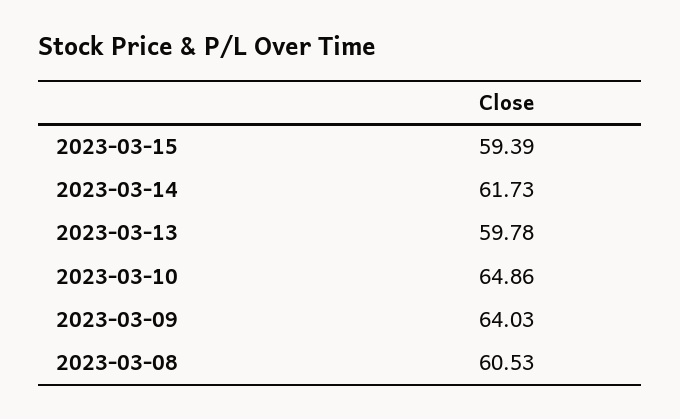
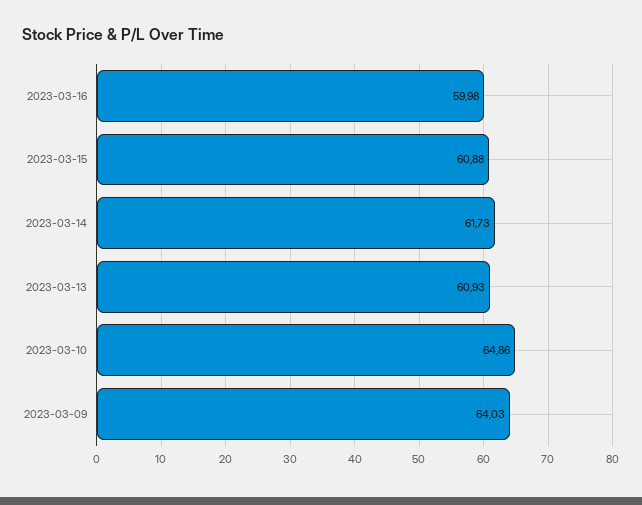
2023-03-15: 59.39 -> 60.88
2023-03-13: 59.78 -> 60.93
2023-03-08: 60.53 -> none
2023-03-16: none -> 59.98

